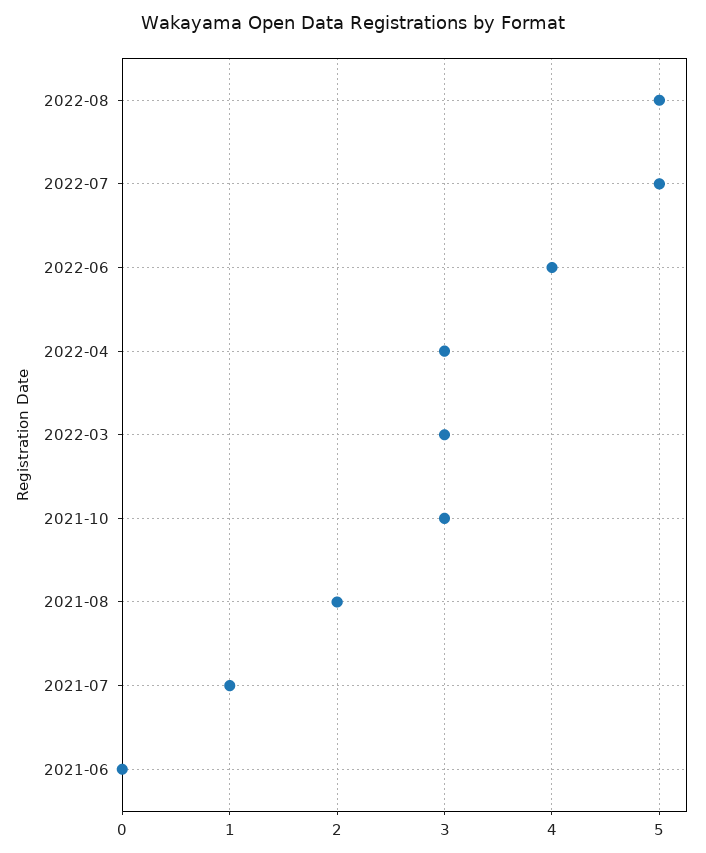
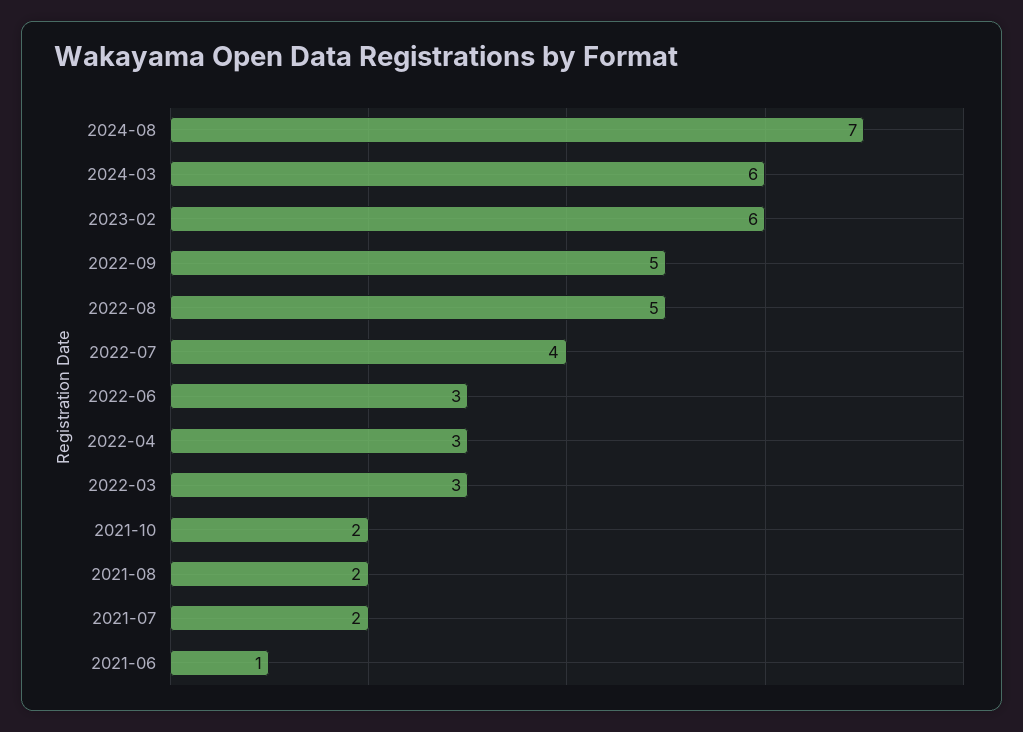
2022-07: 5 -> 4
2022-06: 4 -> 3
2021-10: 3 -> 2
2021-07: 1 -> 2
2021-06: 0 -> 1
2024-08: none -> 7
2024-03: none -> 6
2023-02: none -> 6
2022-09: none -> 5

